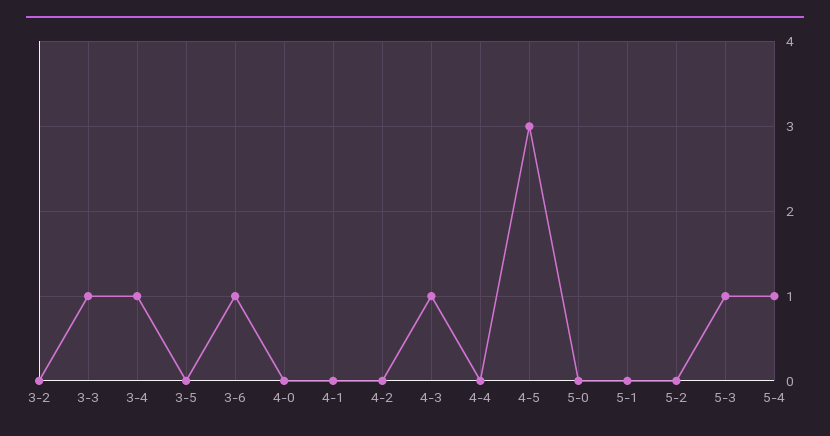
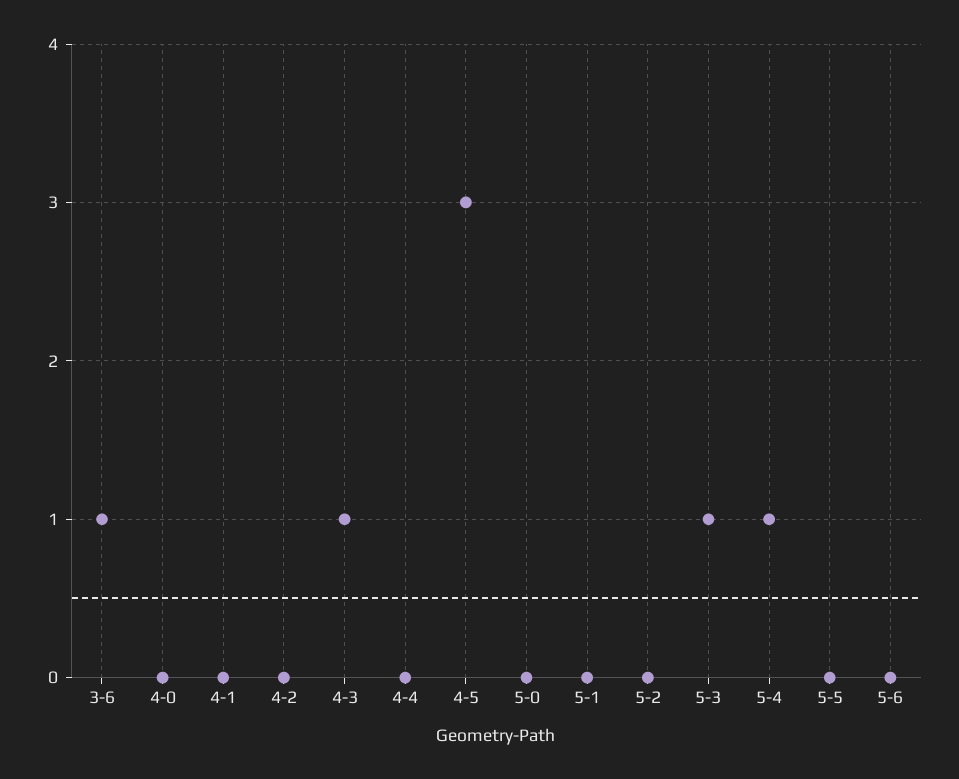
3-2: 0 -> none
3-3: 1 -> none
3-4: 1 -> none
3-5: 0 -> none
5-5: none -> 0
5-6: none -> 0

